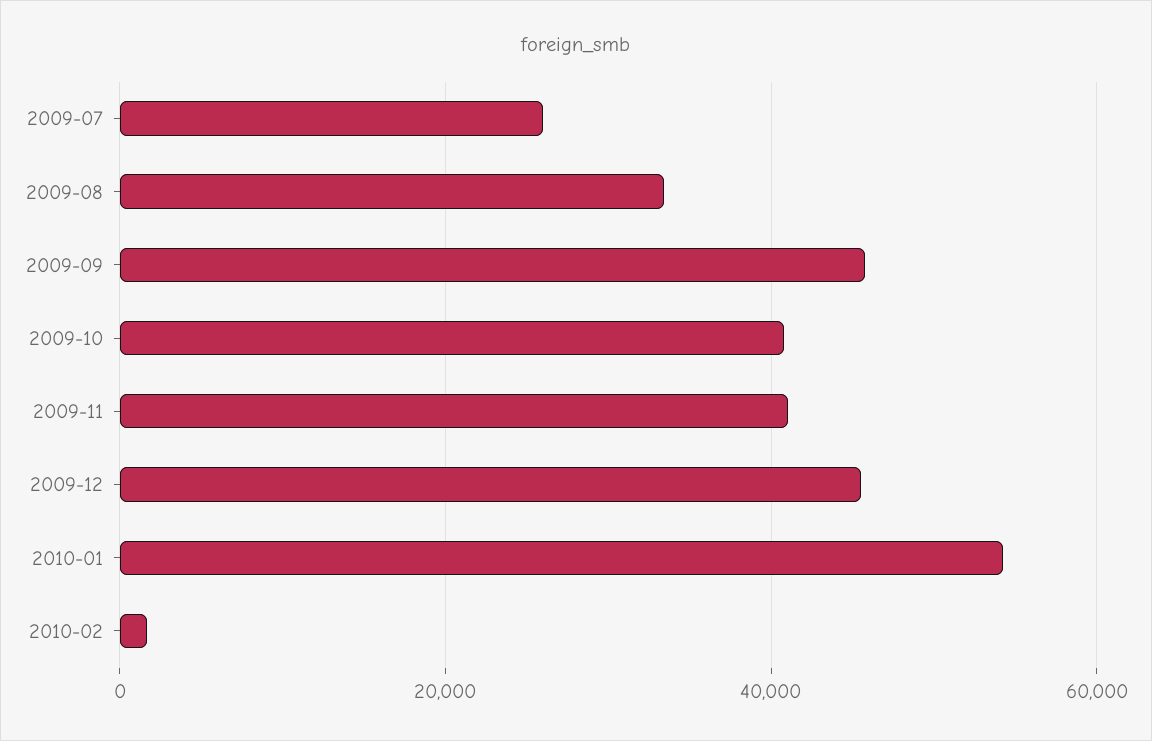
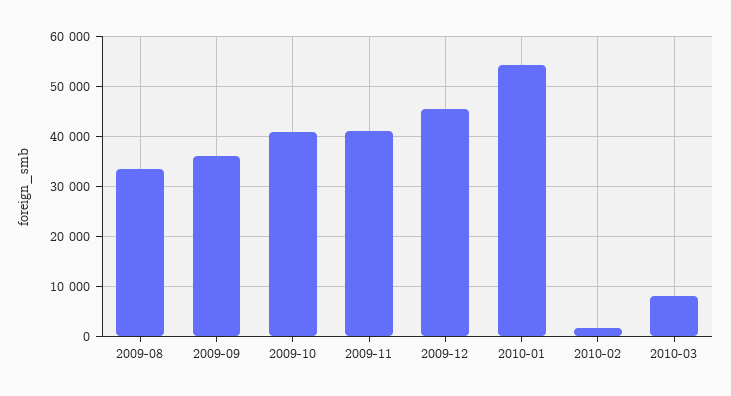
2009-07: 26000 -> none
2009-09: 46000 -> 36000
2010-03: none -> 8000

